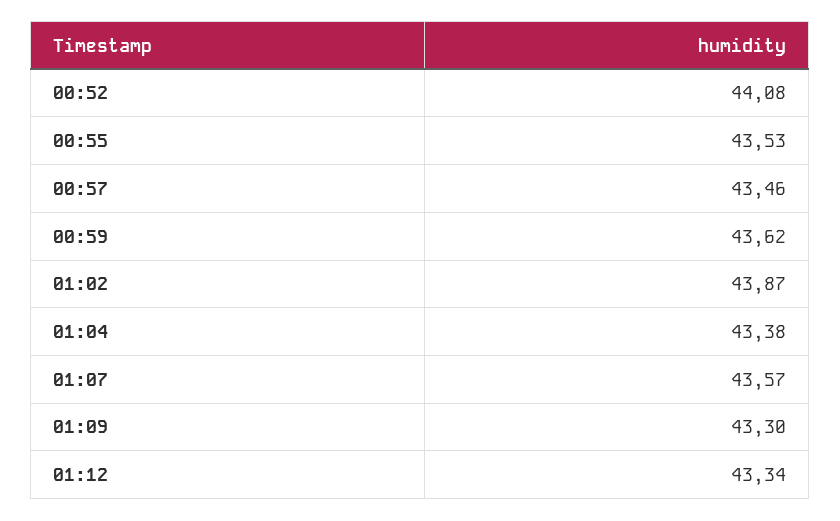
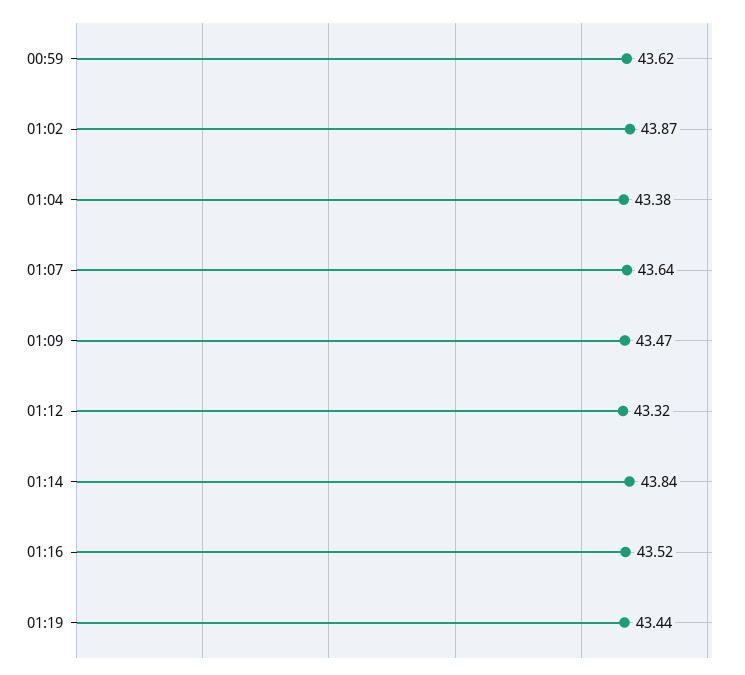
00:52: 44.08 -> none
00:55: 43.53 -> none
00:57: 43.46 -> none
01:07: 43.57 -> 43.64
01:09: 43.3 -> 43.47
01:12: 43.34 -> 43.32
01:14: none -> 43.84
01:16: none -> 43.52
01:19: none -> 43.44

